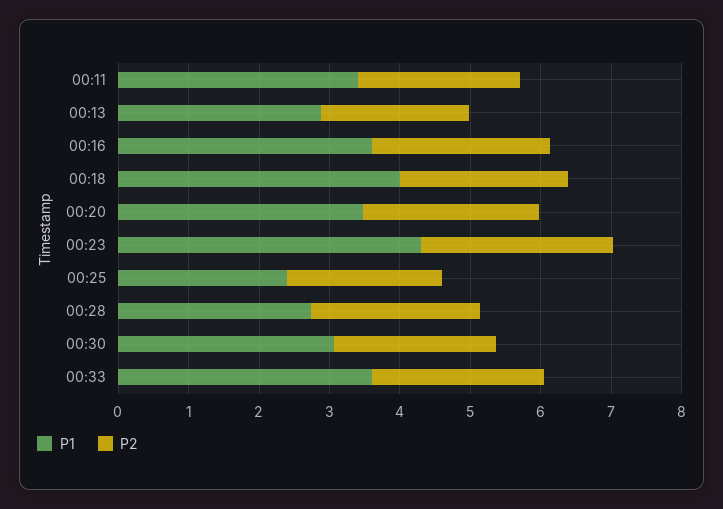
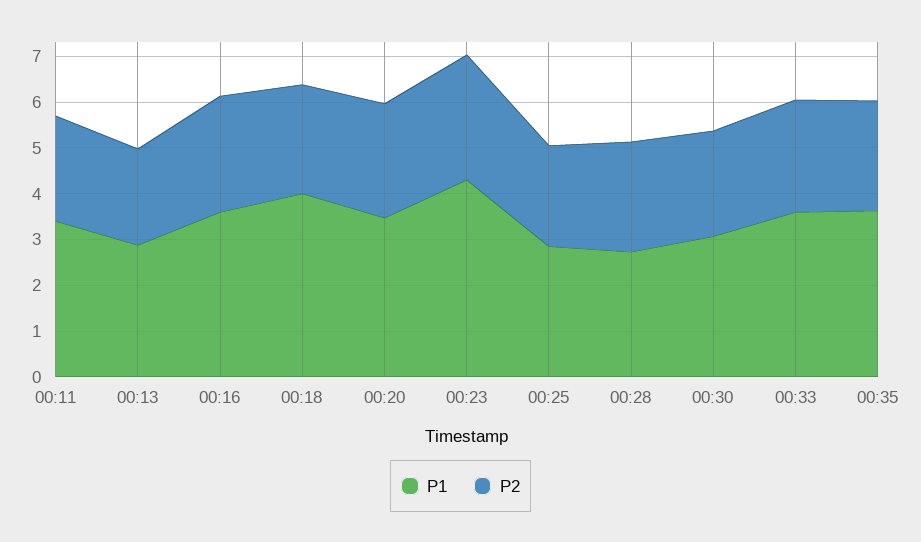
P1, 00:25: 2.4 -> 2.8
P1, 00:35: none -> 3.6
P2, 00:35: none -> 2.4

